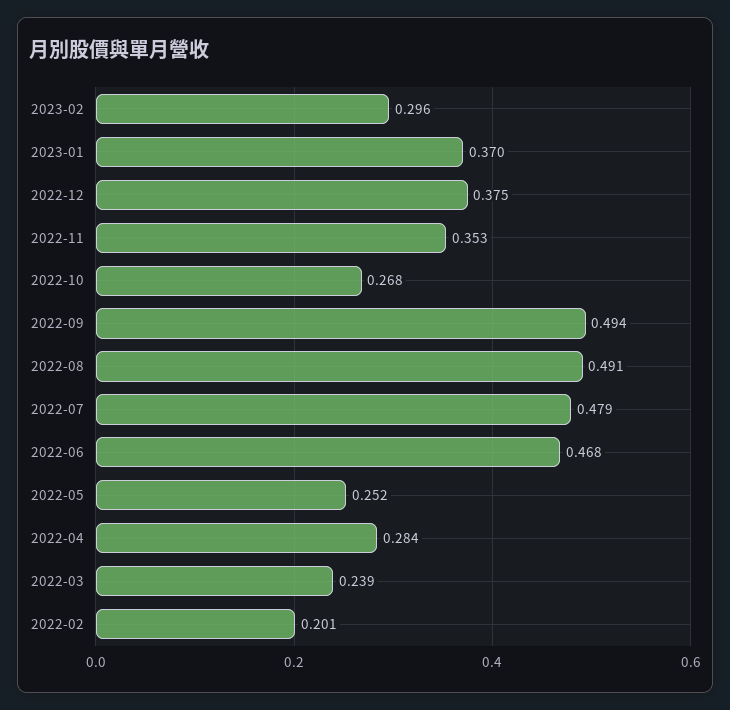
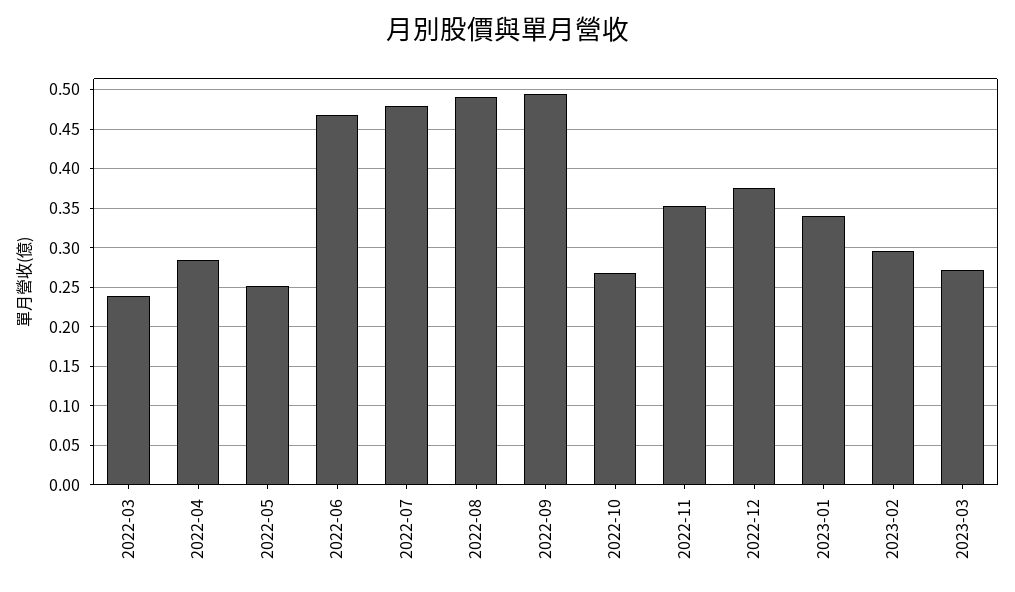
2023-01: 0.37 -> 0.34
2022-02: 0.201 -> none
2023-03: none -> 0.27

